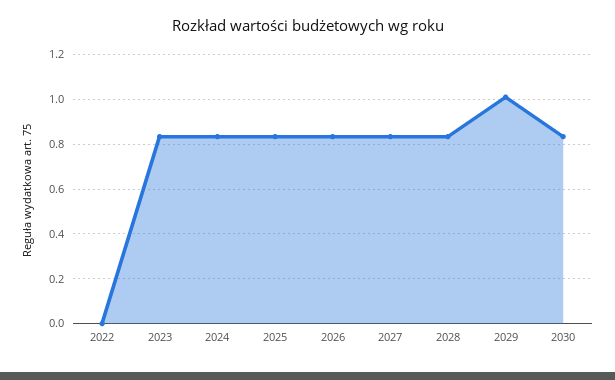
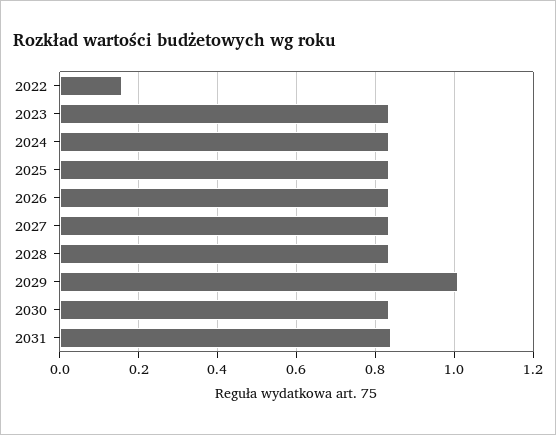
2022: 0 -> 0.16
2031: none -> 0.84

